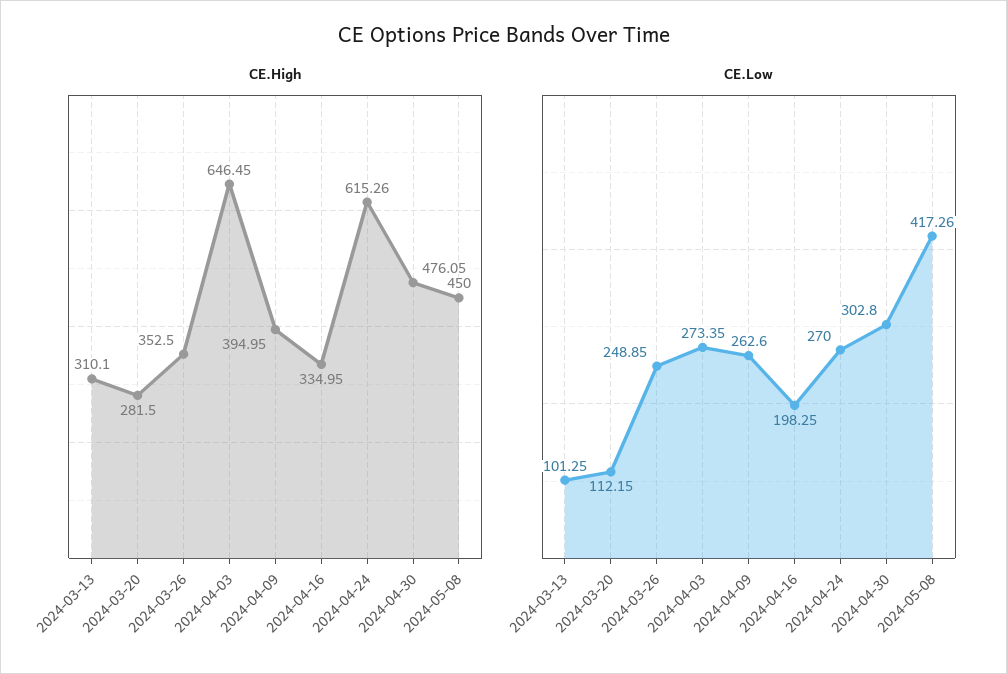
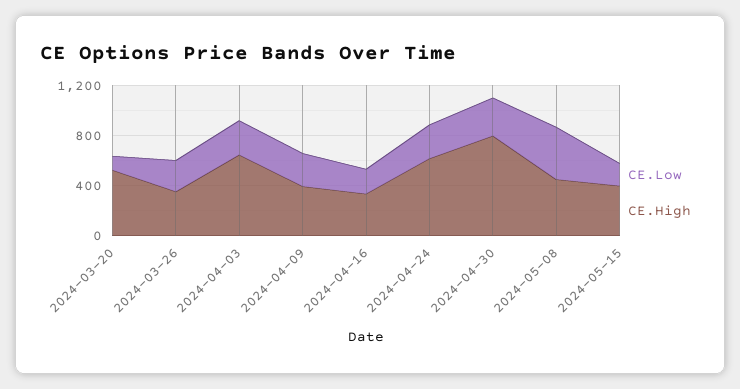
CE.High, 2024-03-13: 310.1 -> none
CE.High, 2024-03-20: 281.5 -> 500
CE.High, 2024-04-30: 476.05 -> 800
CE.Low, 2024-03-13: 101.25 -> none
CE.Low, 2024-05-15: none -> 200
CE.High, 2024-05-15: none -> 400

